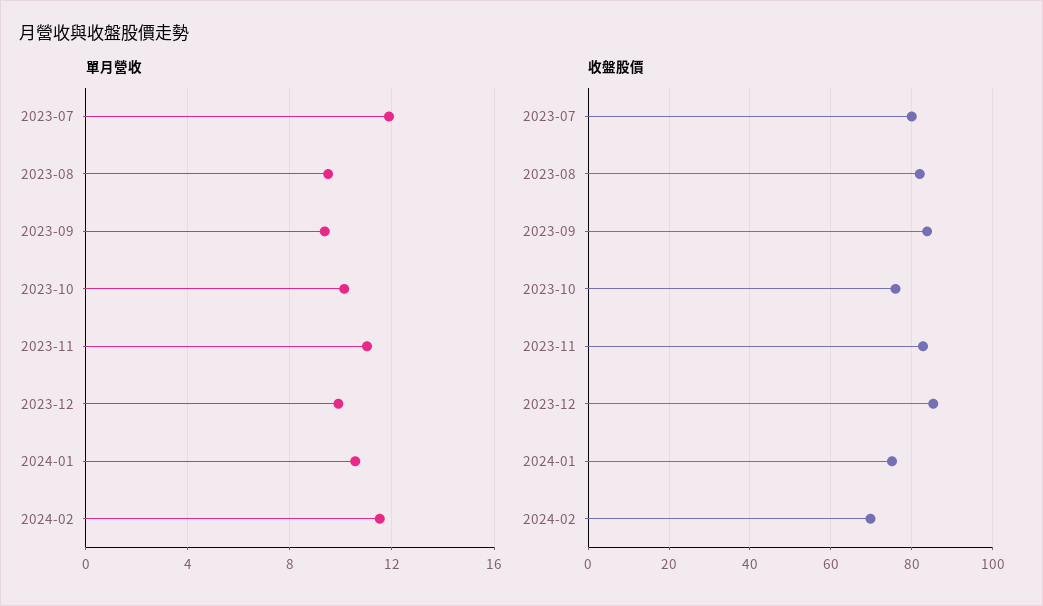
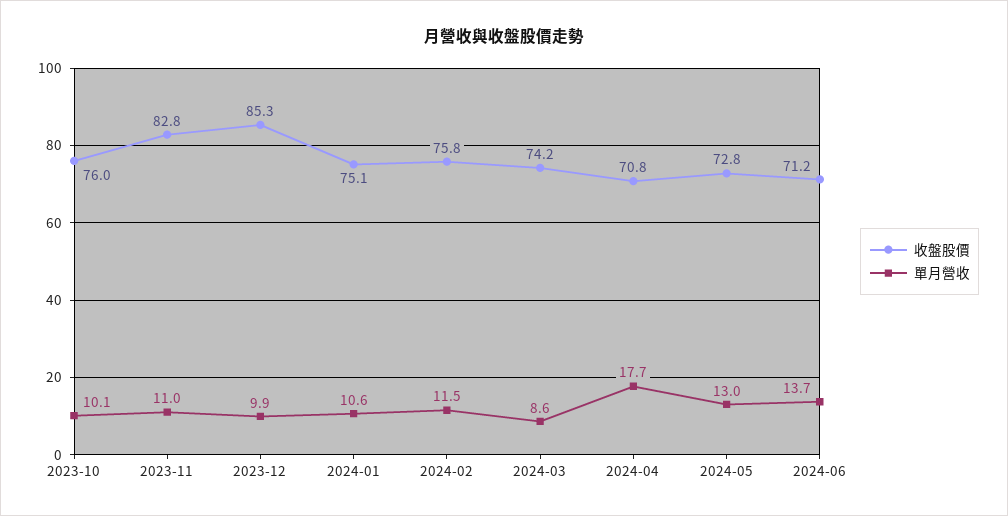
單月營收, 2023-07: 12 -> none
單月營收, 2023-08: 9.5 -> none
單月營收, 2023-09: 9.5 -> none
收盤股價, 2023-07: 80 -> none
收盤股價, 2023-08: 82 -> none
收盤股價, 2023-09: 84 -> none
收盤股價, 2024-02: 70 -> 75.8
收盤股價, 2024-03: none -> 74.2
單月營收, 2024-03: none -> 8.6
收盤股價, 2024-04: none -> 70.8
單月營收, 2024-04: none -> 17.7
收盤股價, 2024-05: none -> 72.8
單月營收, 2024-05: none -> 13
收盤股價, 2024-06: none -> 71.2
單月營收, 2024-06: none -> 13.7

